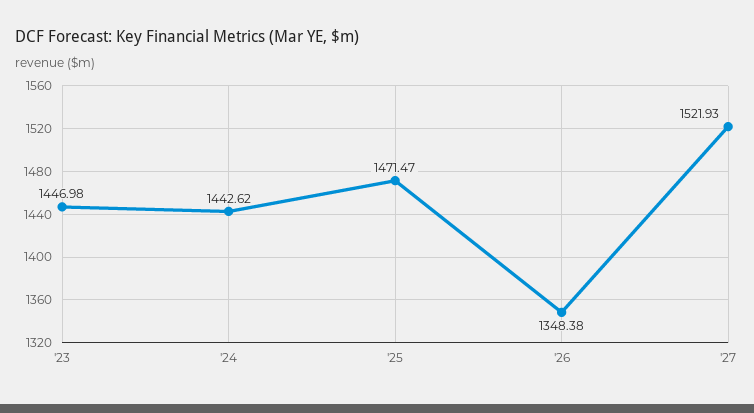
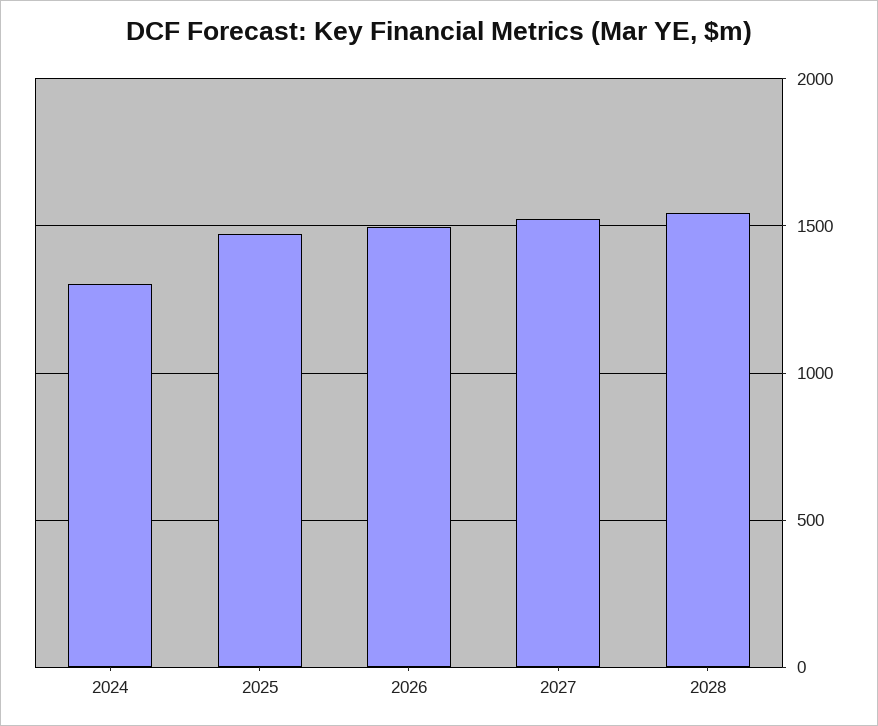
'23: 1446.98 -> none
'24: 1442.62 -> 1300
'26: 1348.38 -> 1500
2028: none -> 1550

